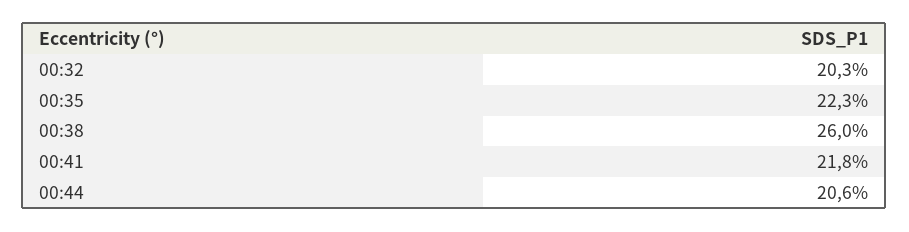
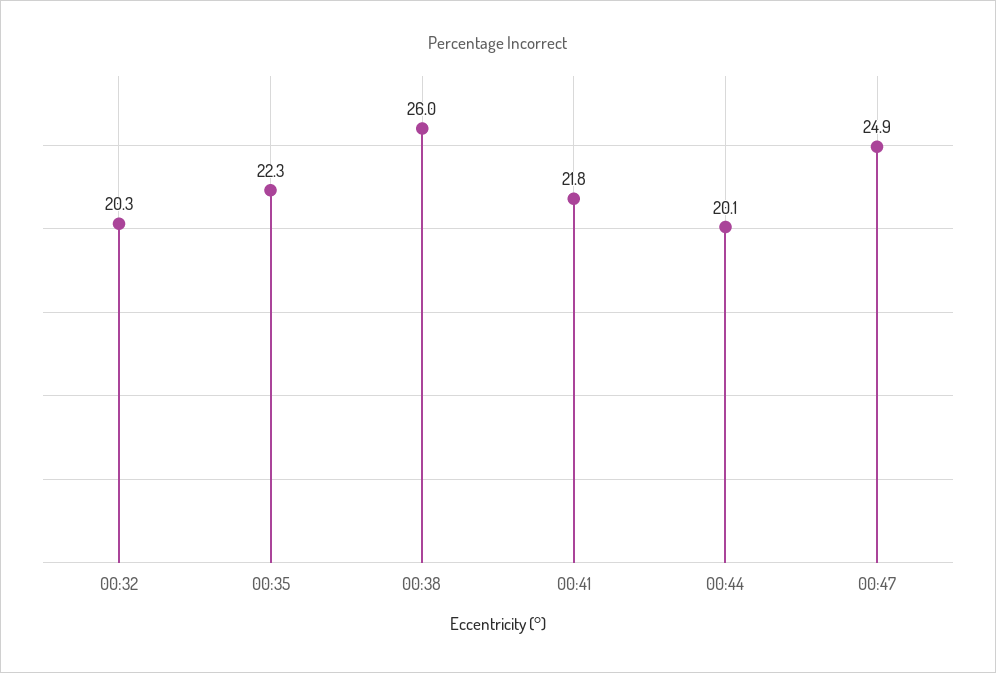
00:44: 20.6 -> 20.1
00:47: none -> 24.9

